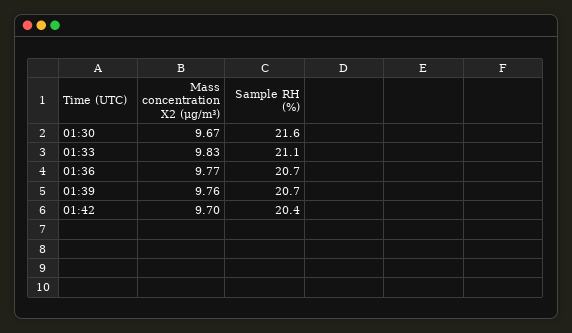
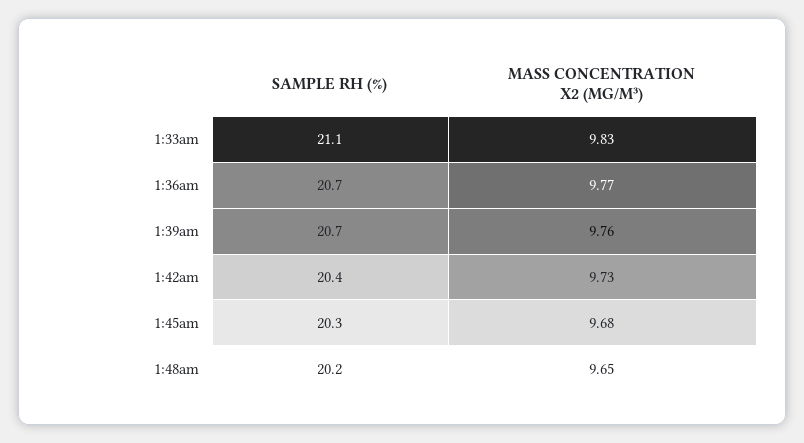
Mass concentration X2 (μg/m³), 01:30: 9.67 -> none
Sample RH (%), 01:30: 21.6 -> none
Mass concentration X2 (μg/m³), 01:42: 9.7 -> 9.73
Sample RH (%), 1:45am: none -> 20.3
Mass concentration X2 (μg/m³), 1:45am: none -> 9.68
Sample RH (%), 1:48am: none -> 20.2
Mass concentration X2 (μg/m³), 1:48am: none -> 9.65

